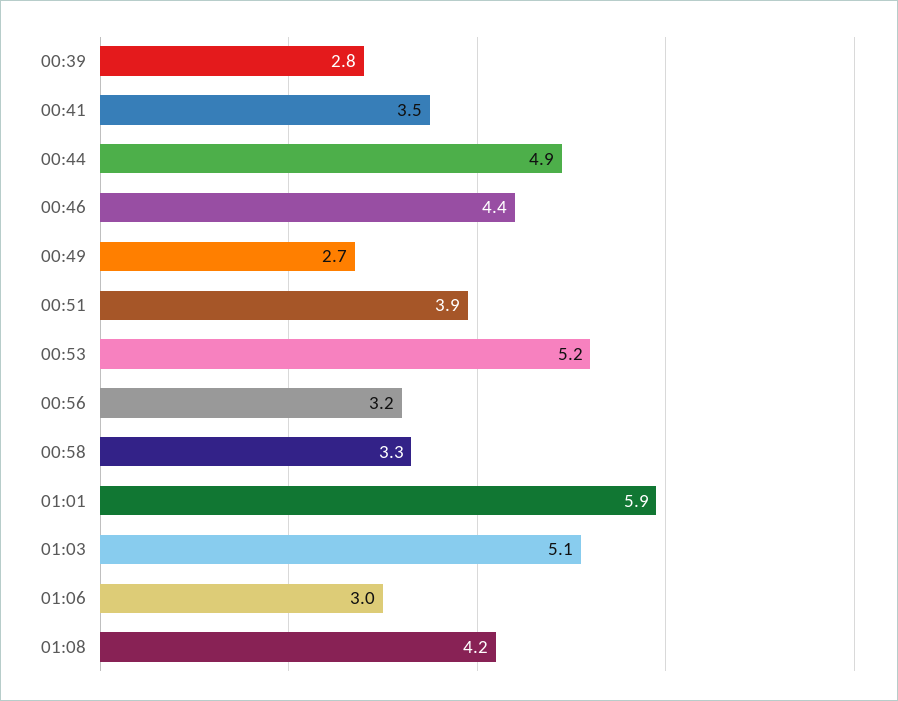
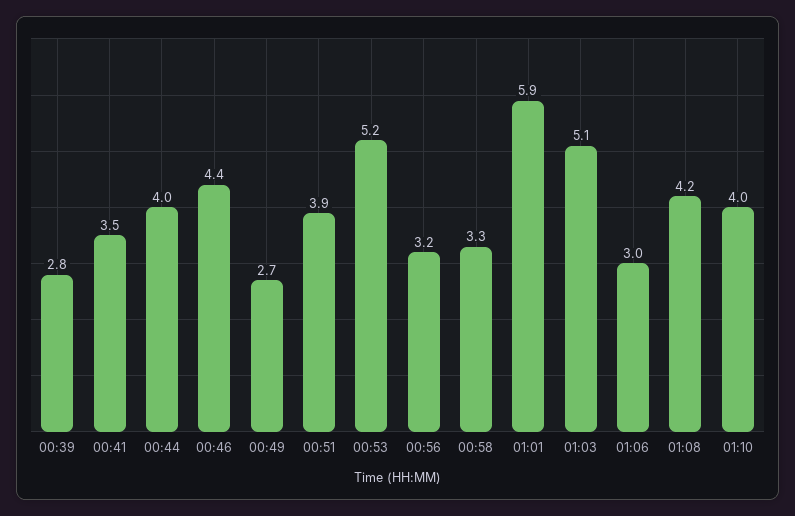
00:44: 4.9 -> 4
01:10: none -> 4

